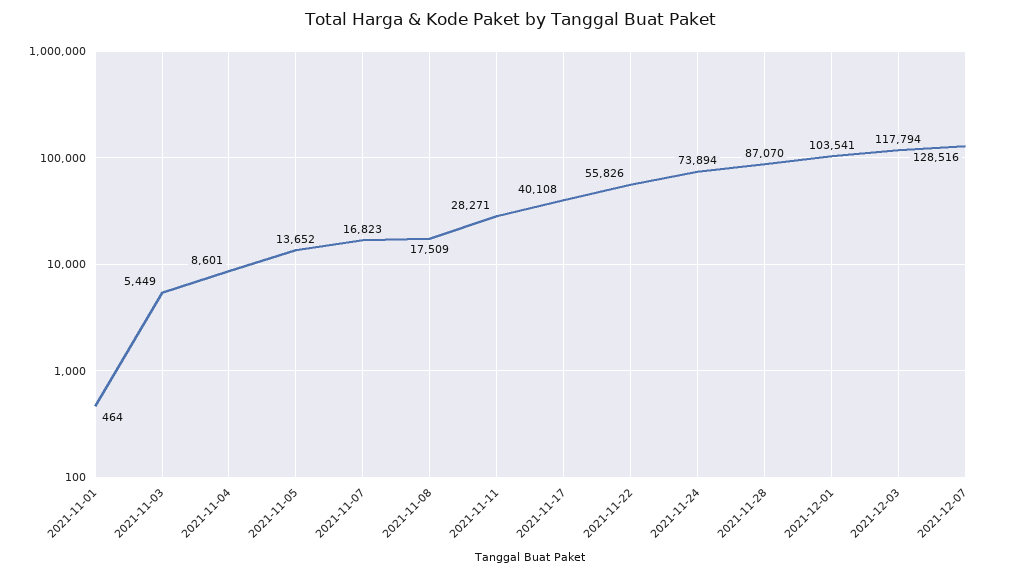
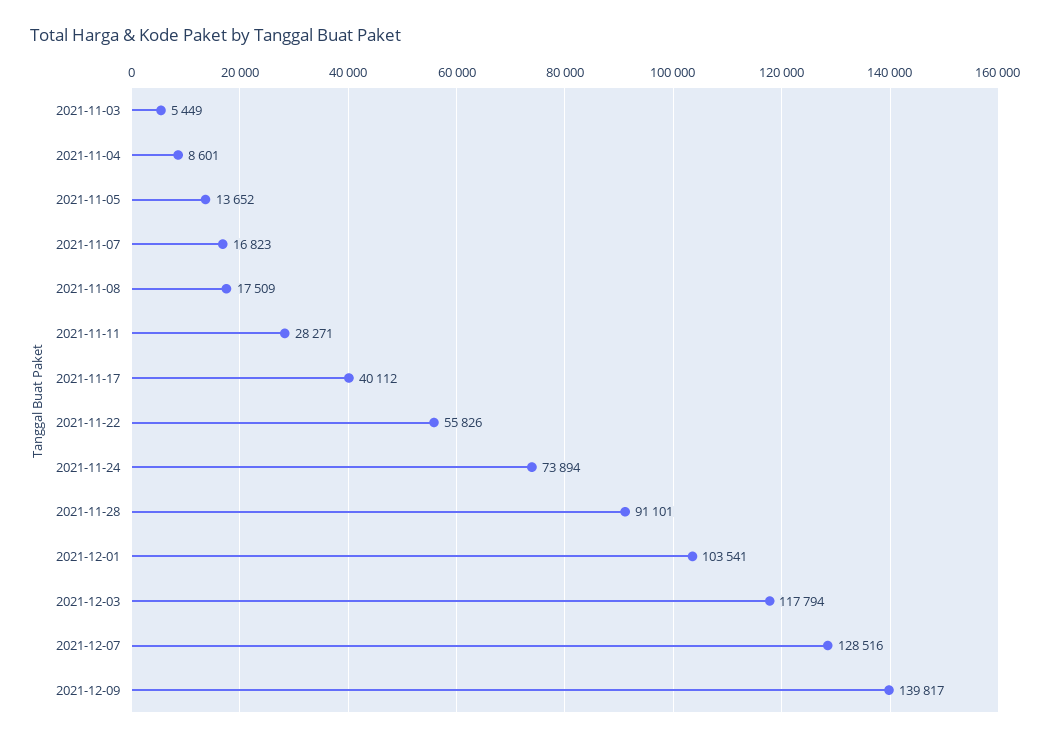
2021-11-01: 464 -> none
2021-11-17: 40108 -> 40112
2021-11-28: 87070 -> 91101
2021-12-09: none -> 139817

